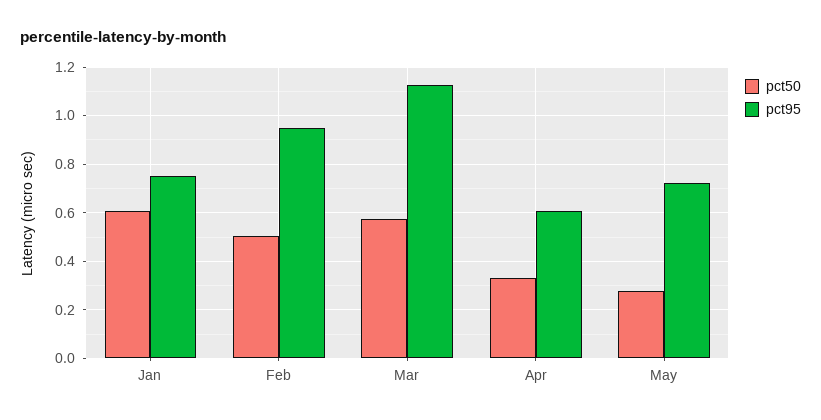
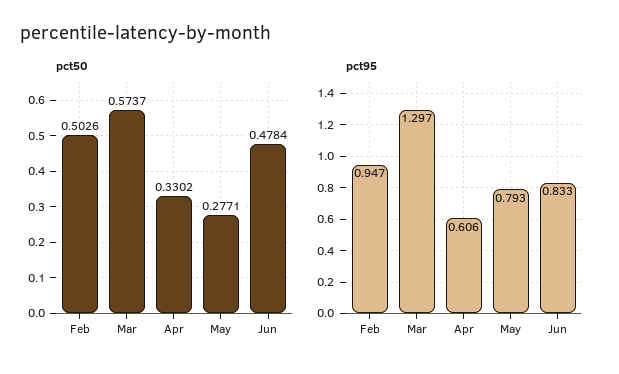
pct50, Jan: 0.6 -> none
pct95, Jan: 0.75 -> none
pct95, Mar: 1.125 -> 1.297
pct95, May: 0.725 -> 0.793
pct50, Jun: none -> 0.4784
pct95, Jun: none -> 0.833

